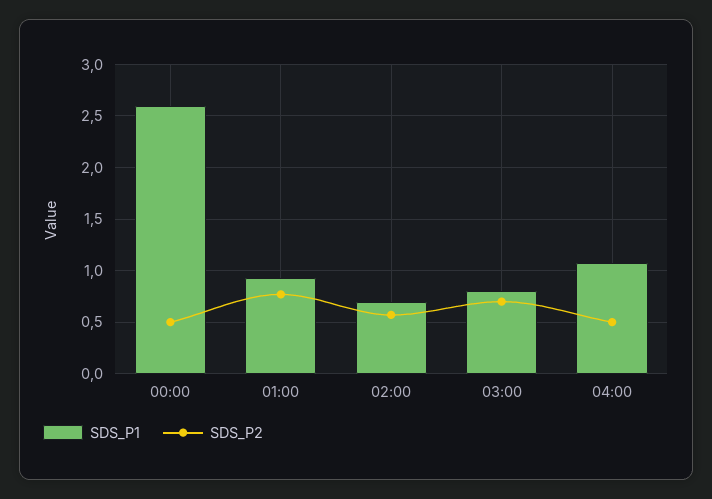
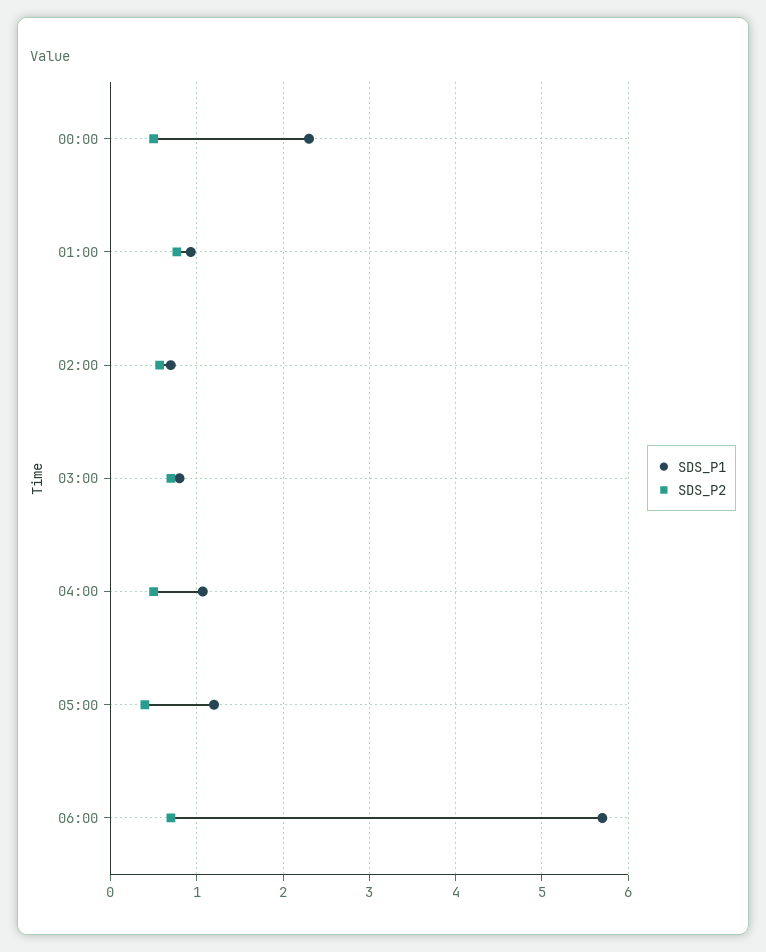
SDS_P1, 00:00: 2.6 -> 2.3
SDS_P1, 05:00: none -> 1.2
SDS_P2, 05:00: none -> 0.4
SDS_P1, 06:00: none -> 5.7
SDS_P2, 06:00: none -> 0.7

